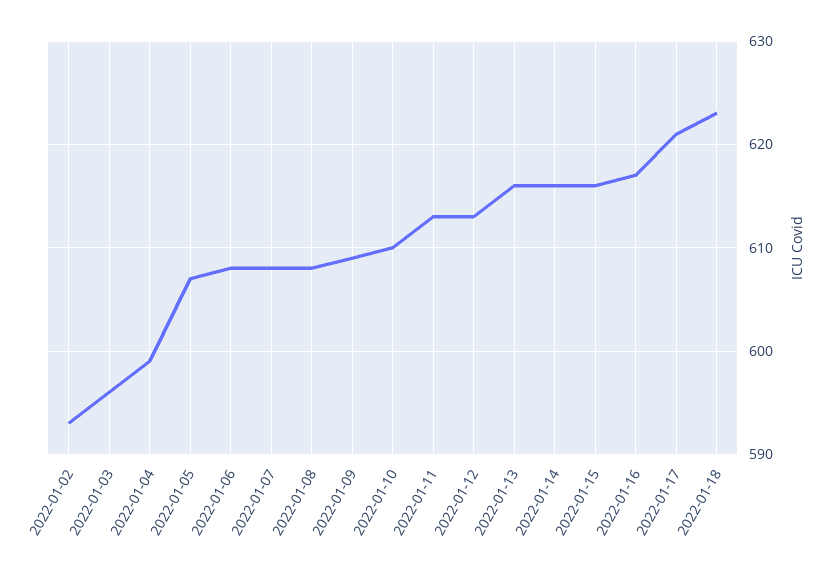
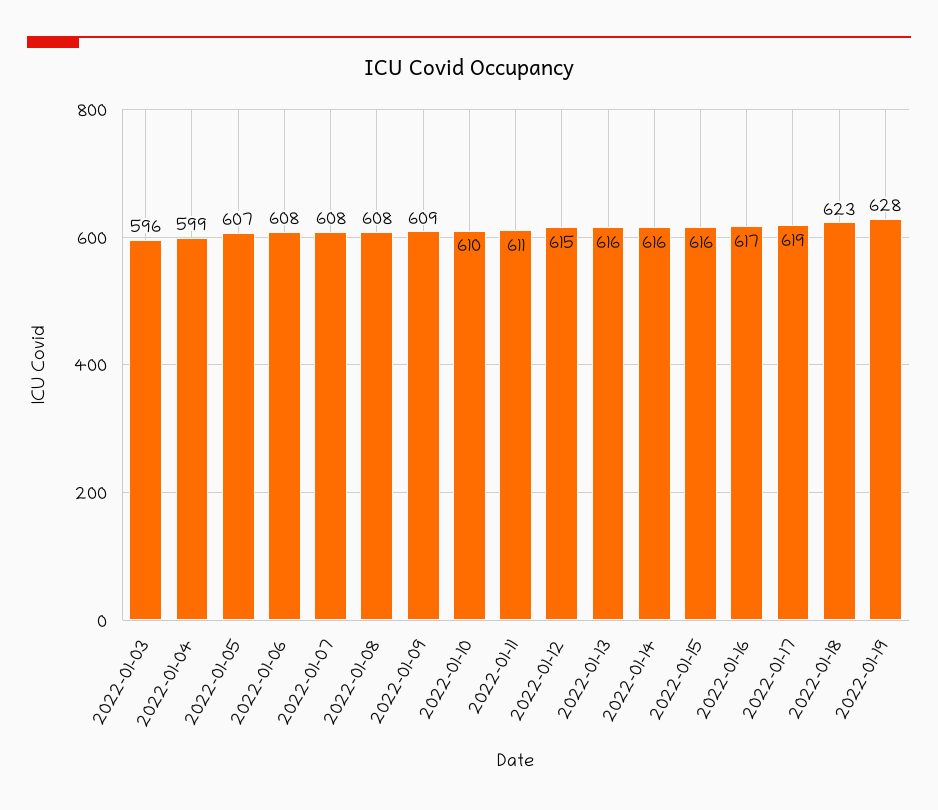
2022-01-02: 593 -> none
2022-01-11: 613 -> 611
2022-01-12: 613 -> 615
2022-01-17: 621 -> 619
2022-01-19: none -> 628

